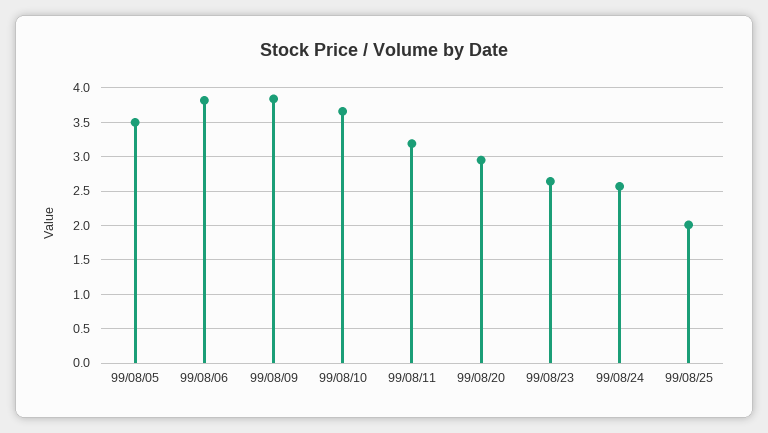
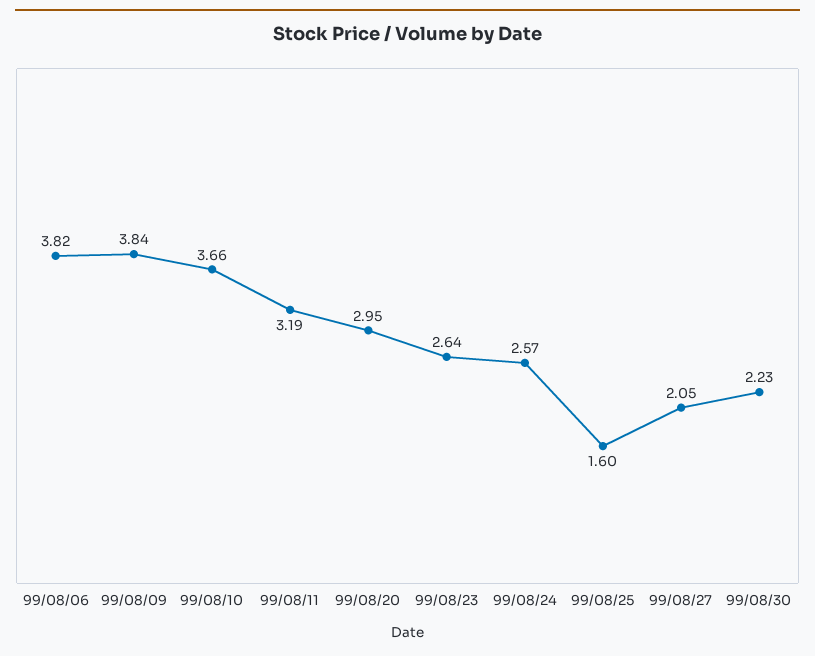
99/08/05: 3.5 -> none
99/08/25: 2 -> 1.6
99/08/27: none -> 2.05
99/08/30: none -> 2.23

